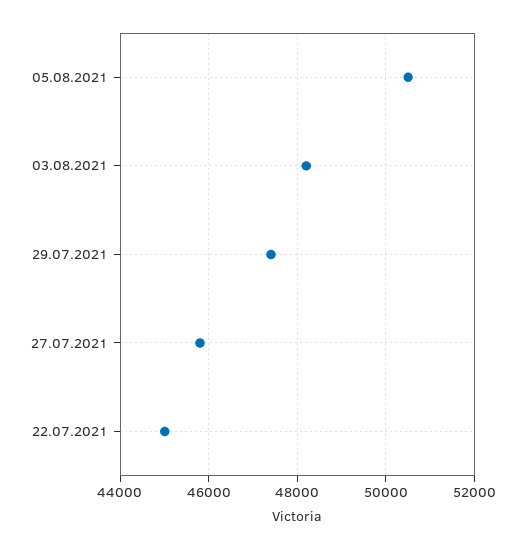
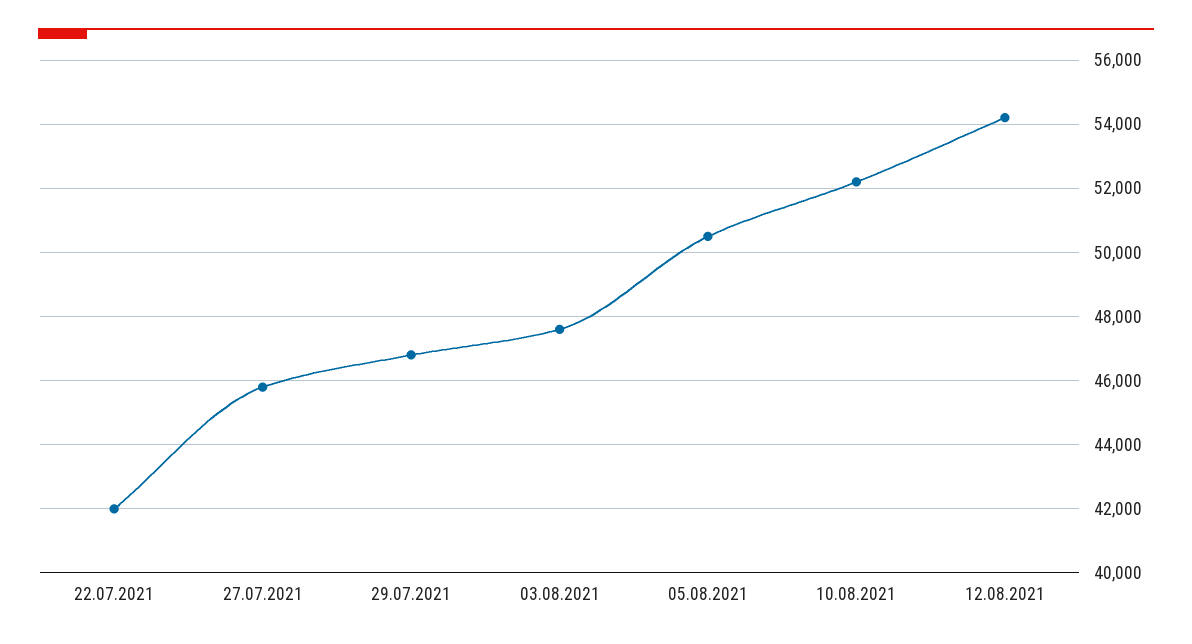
03.08.2021: 48200 -> 47600
29.07.2021: 47400 -> 46800
22.07.2021: 45000 -> 42000
10.08.2021: none -> 52200
12.08.2021: none -> 54200

